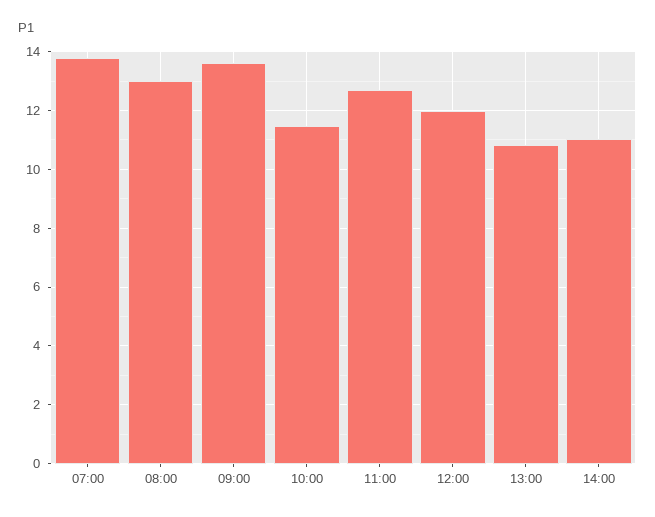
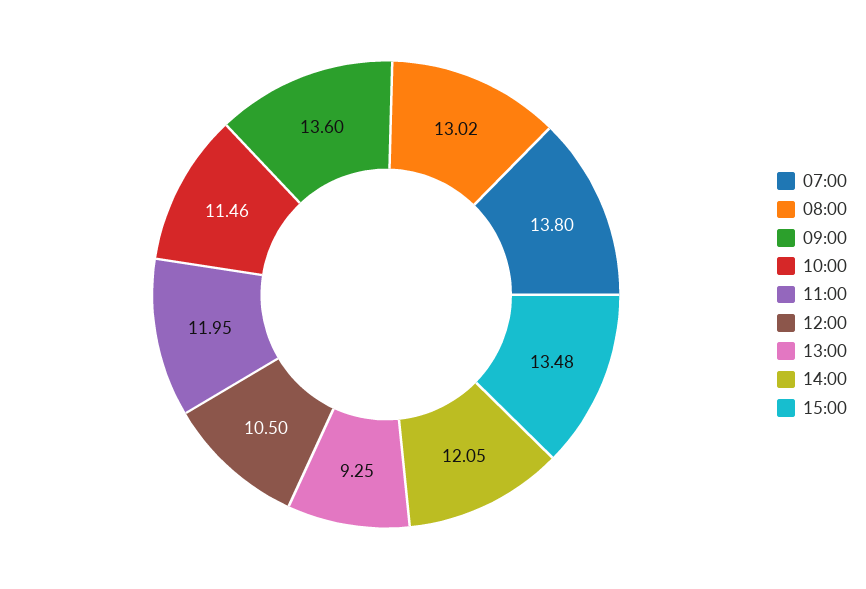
11:00: 12.75 -> 11.95
12:00: 12 -> 10.5
13:00: 10.75 -> 9.25
14:00: 11 -> 12.05
15:00: none -> 13.48

